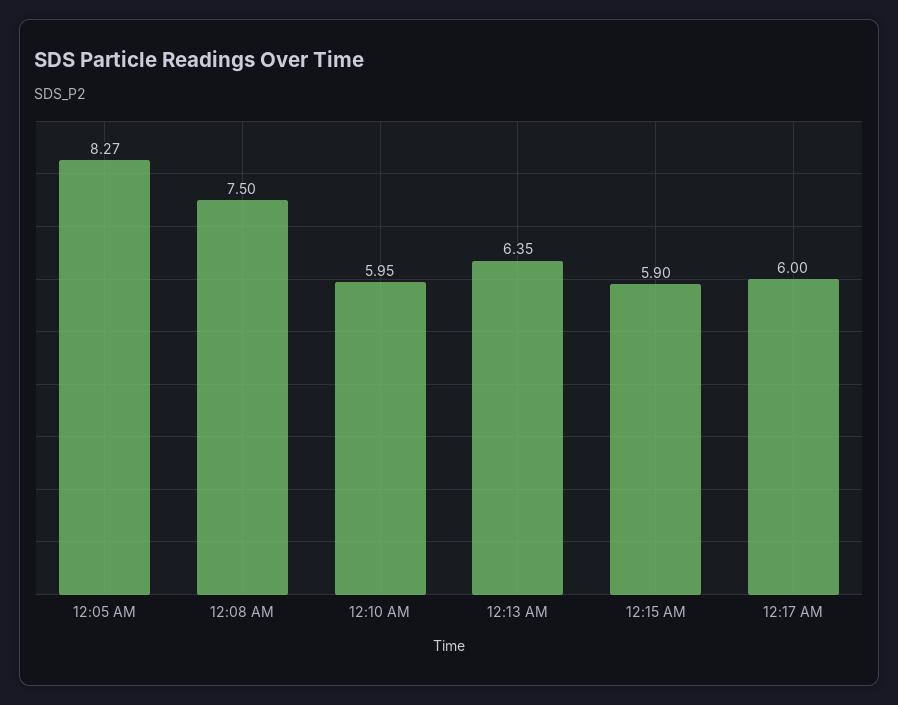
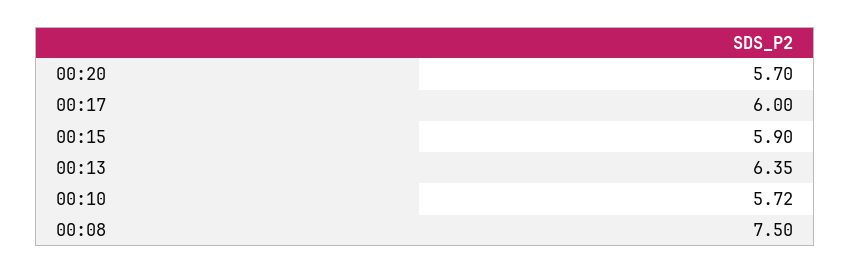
12:05 AM: 8.27 -> none
12:10 AM: 5.95 -> 5.72
00:20: none -> 5.7

